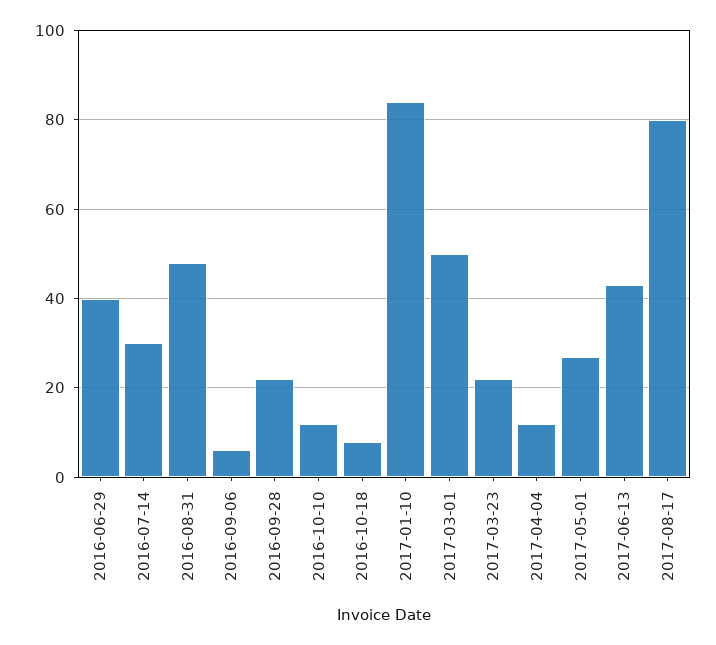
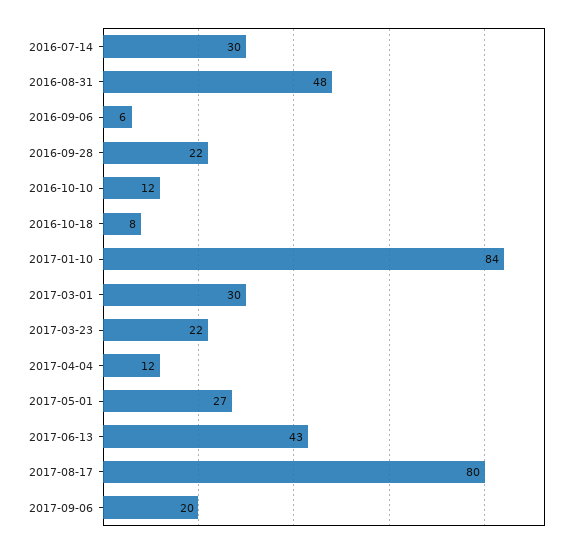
2016-06-29: 40 -> none
2017-03-01: 50 -> 30
2017-09-06: none -> 20

